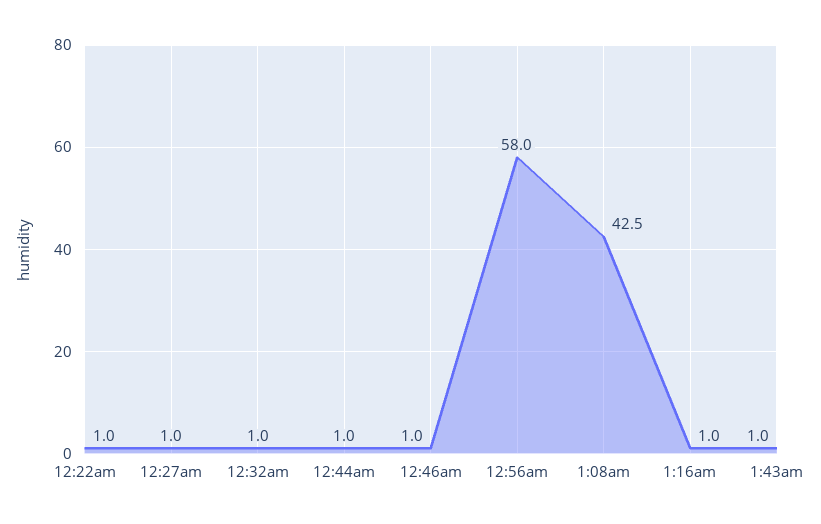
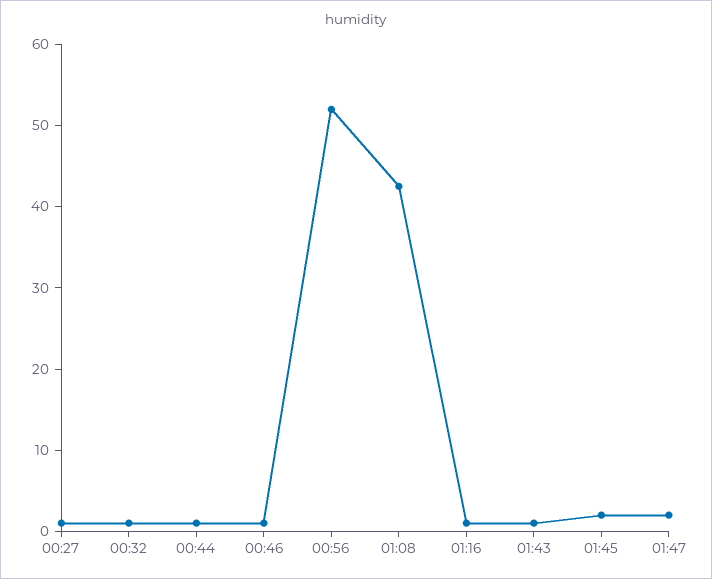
12:22am: 1 -> none
12:56am: 58 -> 52
01:45: none -> 2
01:47: none -> 2

